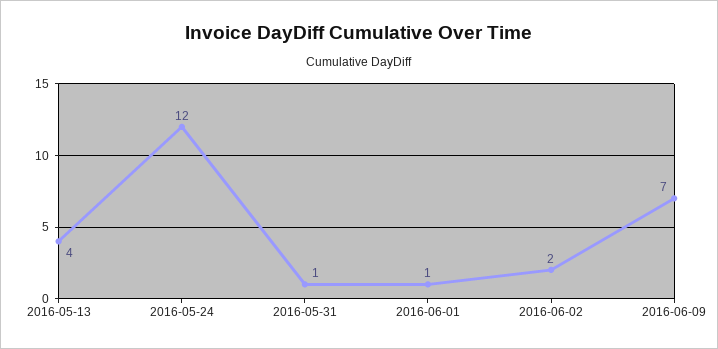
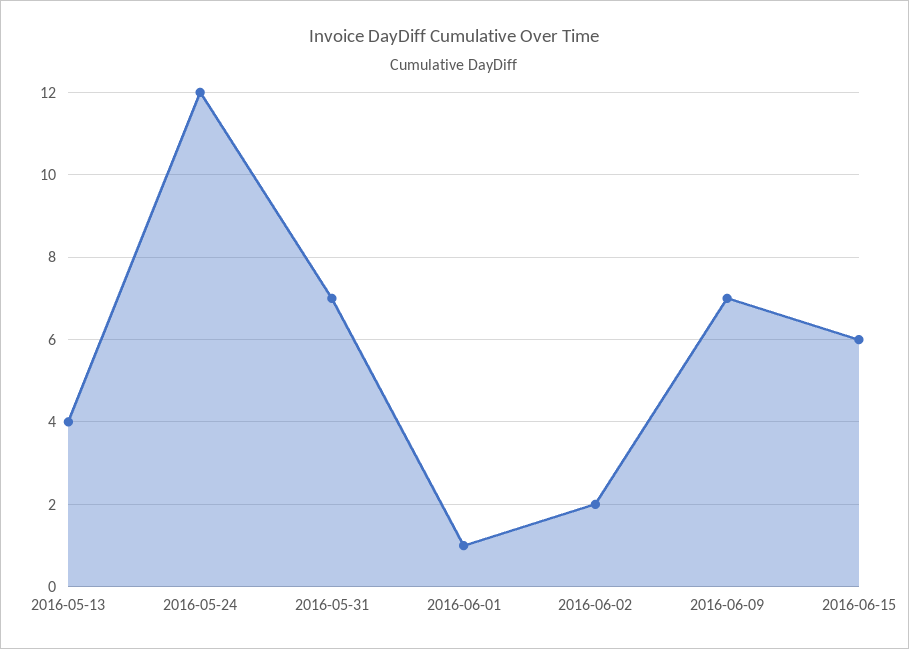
2016-05-31: 1 -> 7
2016-06-15: none -> 6

